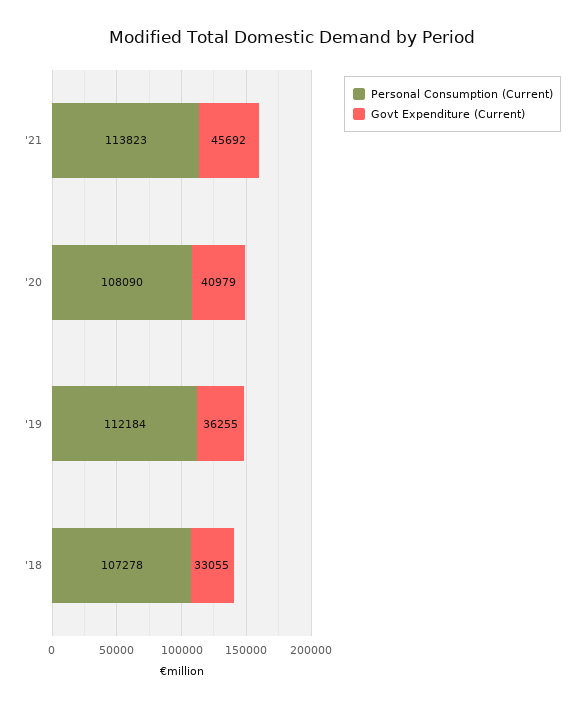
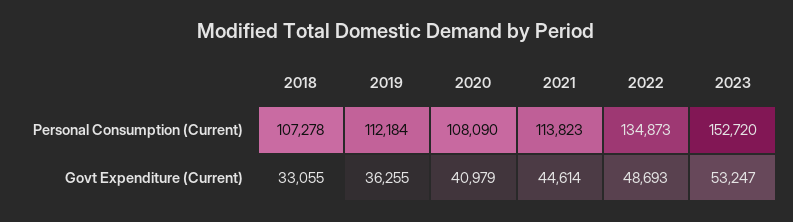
Govt Expenditure (Current), '21: 45692 -> 44614
Personal Consumption (Current), 2022: none -> 134873
Personal Consumption (Current), 2023: none -> 152720
Govt Expenditure (Current), 2022: none -> 48693
Govt Expenditure (Current), 2023: none -> 53247

